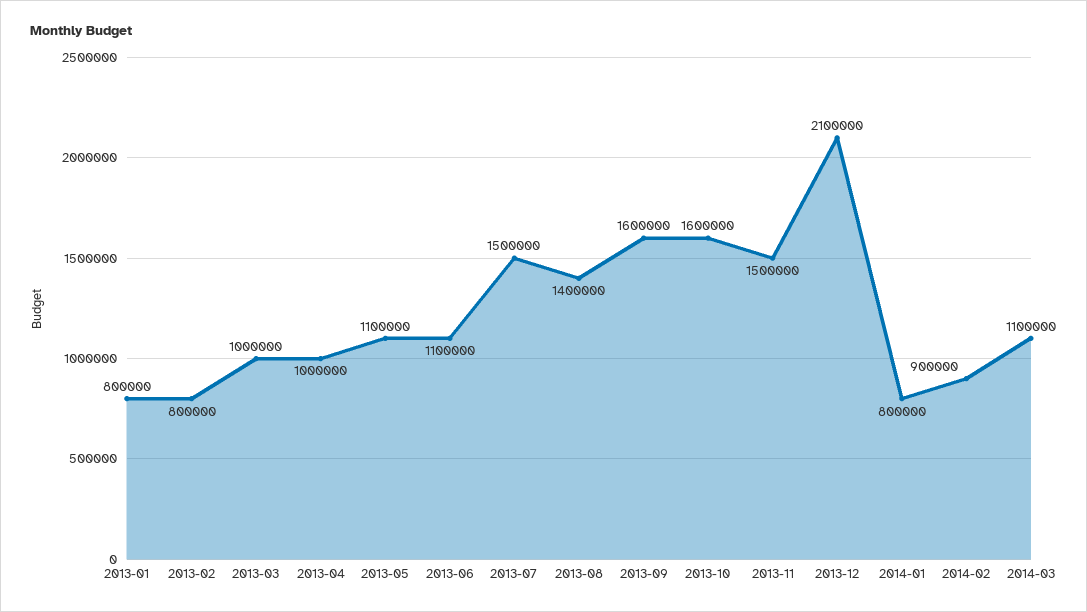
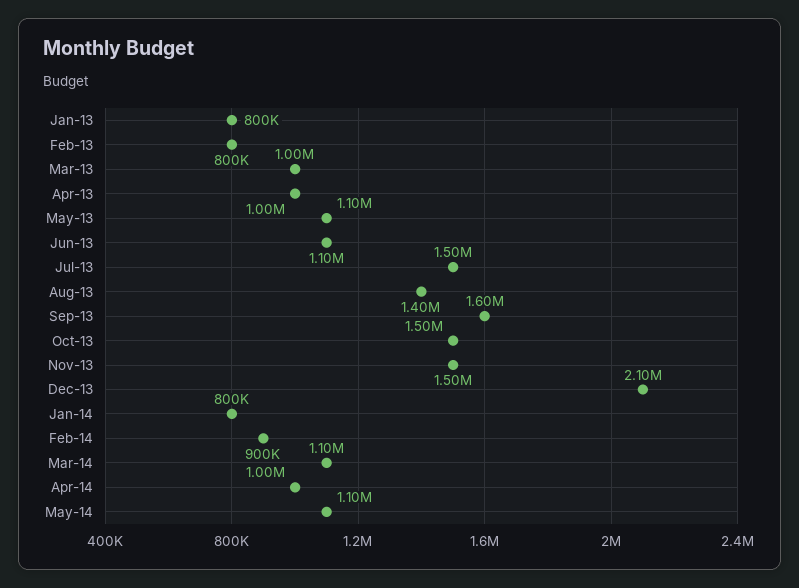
2013-10: 1600000 -> 1500000
Apr-14: none -> 1000000
May-14: none -> 1100000

